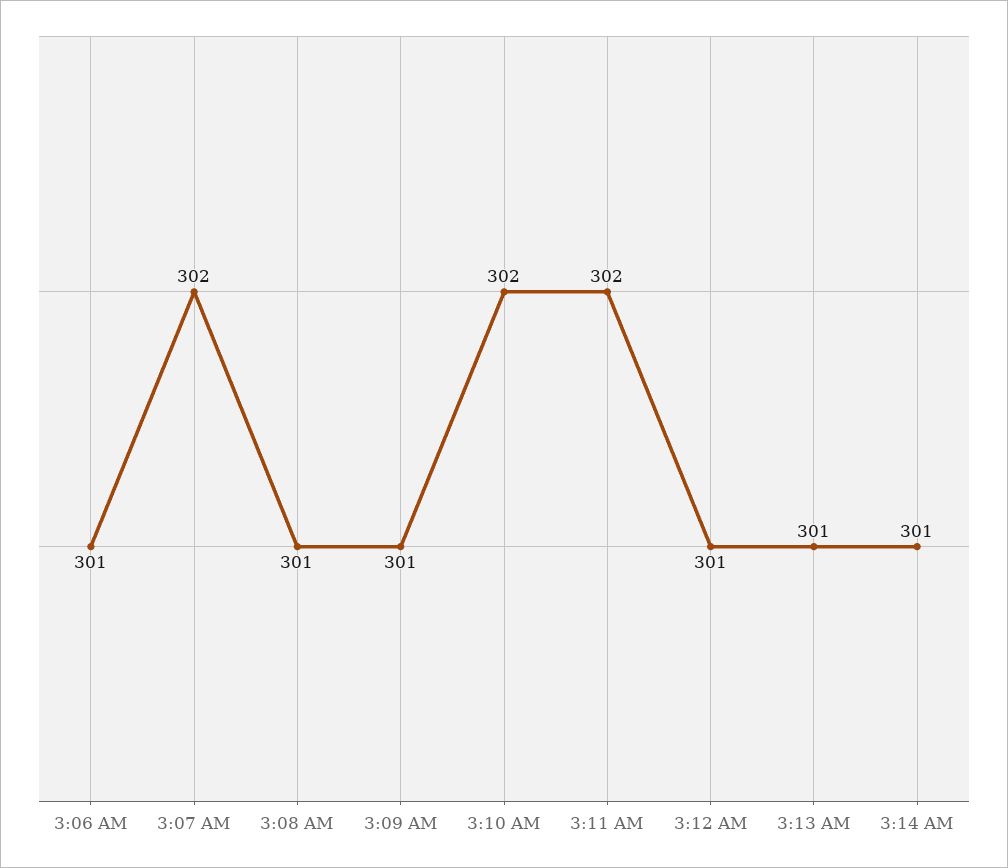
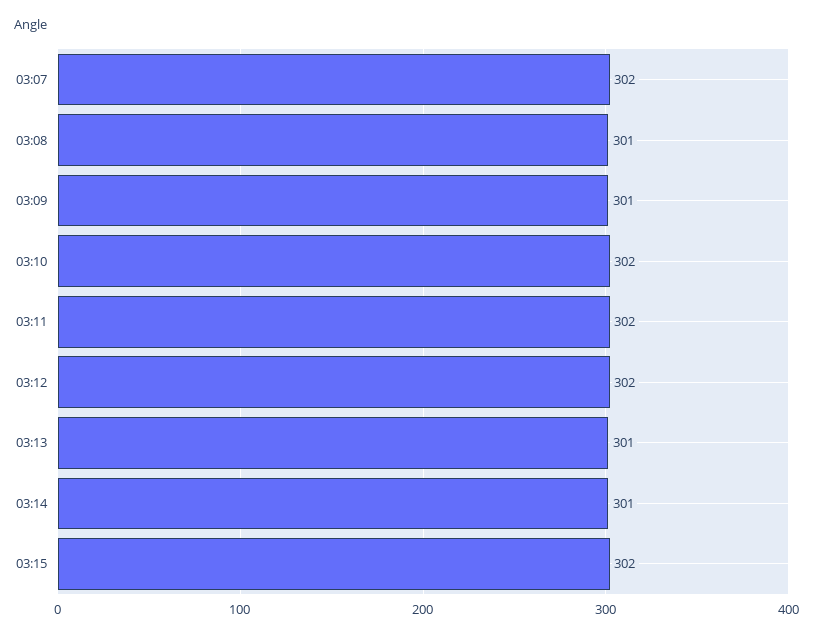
3:06 AM: 301 -> none
3:12 AM: 301 -> 302
03:15: none -> 302

